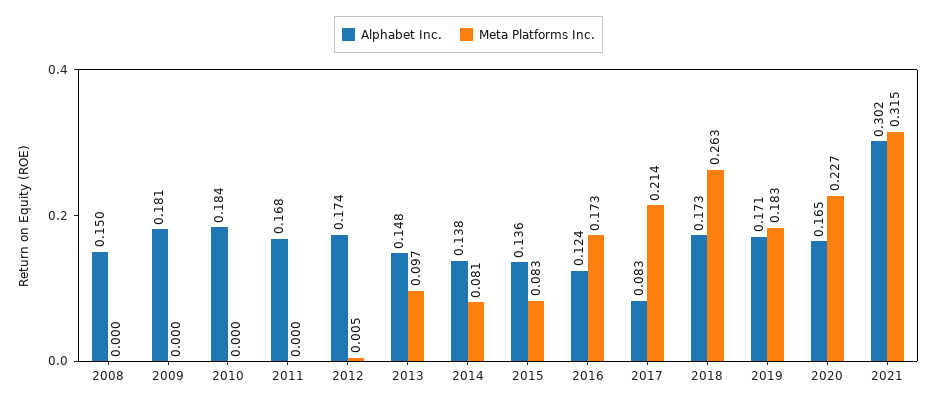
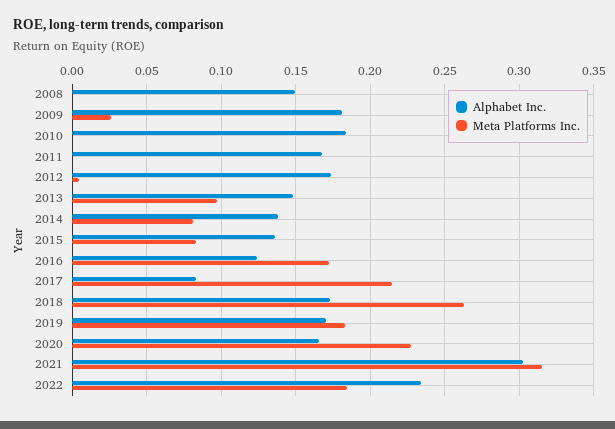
Meta Platforms Inc., 2009: 0 -> 0.025
Alphabet Inc., 2022: none -> 0.235
Meta Platforms Inc., 2022: none -> 0.185

